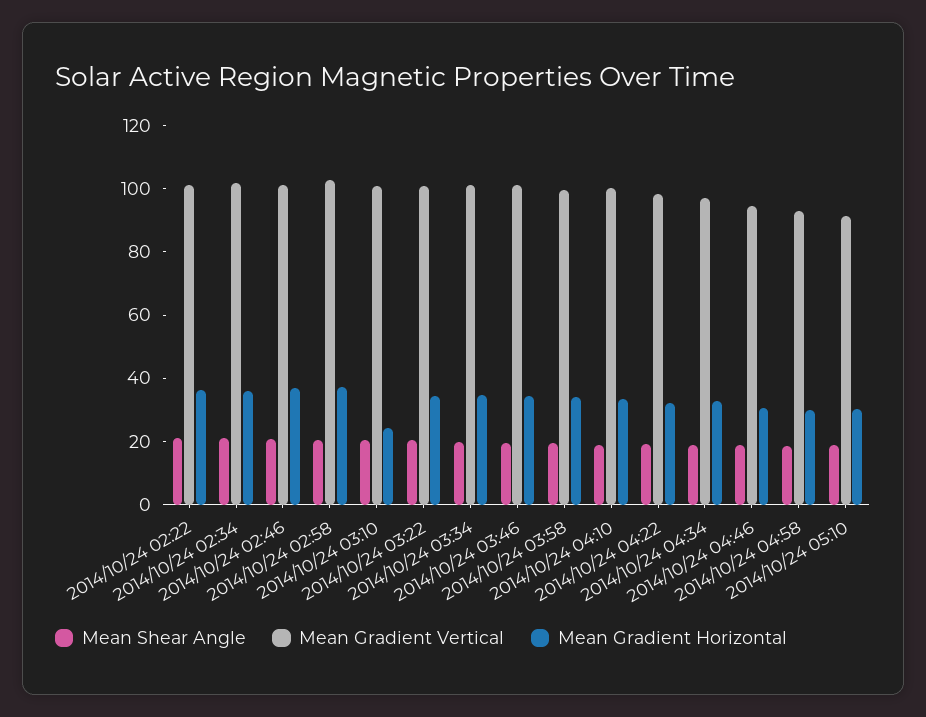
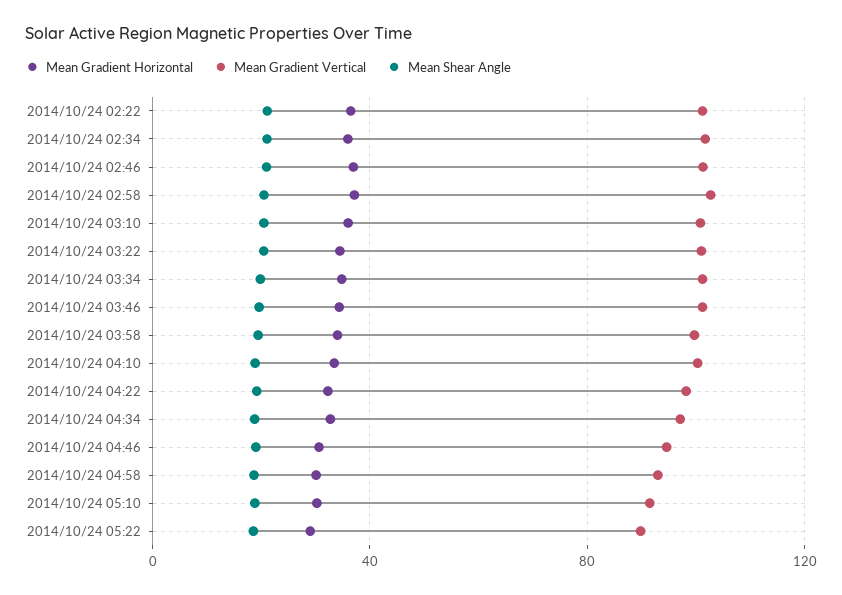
Mean Gradient Horizontal, 2014/10/24 03:10: 25 -> 35
Mean Gradient Horizontal, 2014/10/24 05:22: none -> 30
Mean Gradient Vertical, 2014/10/24 05:22: none -> 90
Mean Shear Angle, 2014/10/24 05:22: none -> 20

